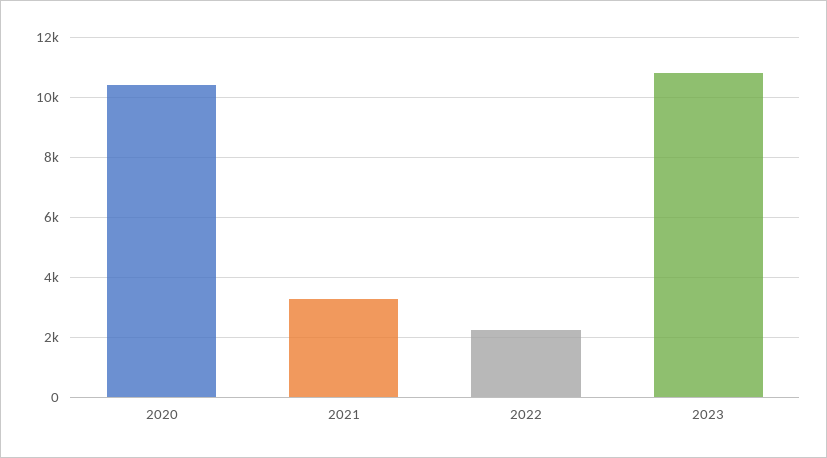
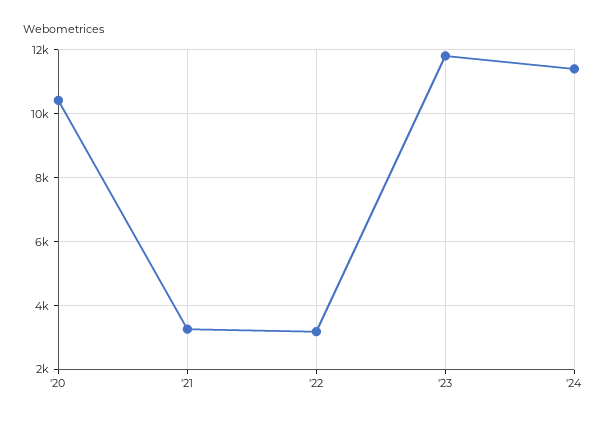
2022: 2250 -> 3200
2023: 10750 -> 11800
'24: none -> 11400

